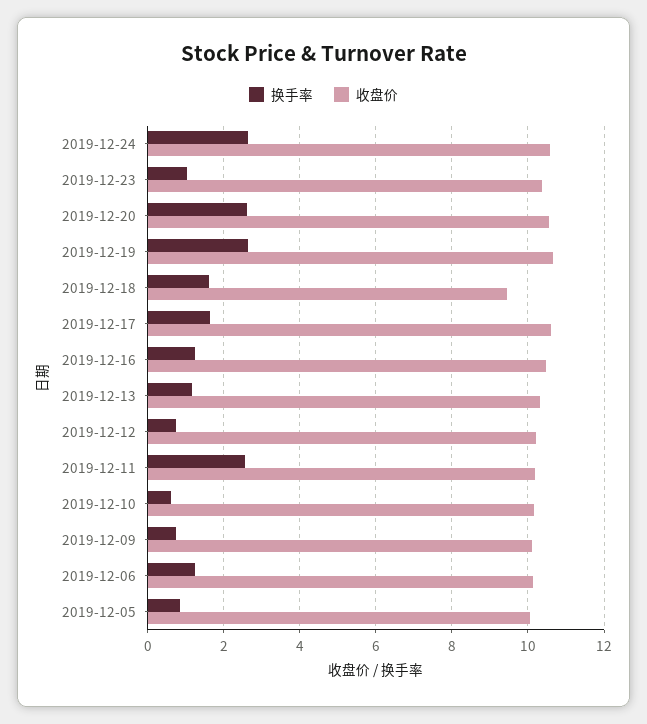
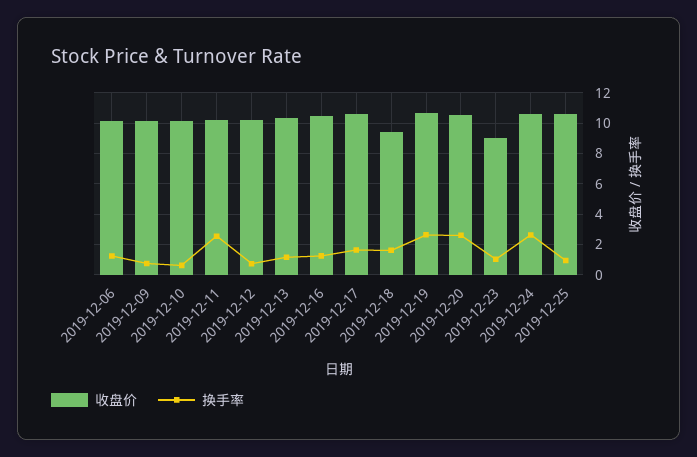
收盘价, 2019-12-23: 10.4 -> 9
换手率, 2019-12-05: 0.8 -> none
收盘价, 2019-12-05: 10 -> none
收盘价, 2019-12-25: none -> 10.5
换手率, 2019-12-25: none -> 1

